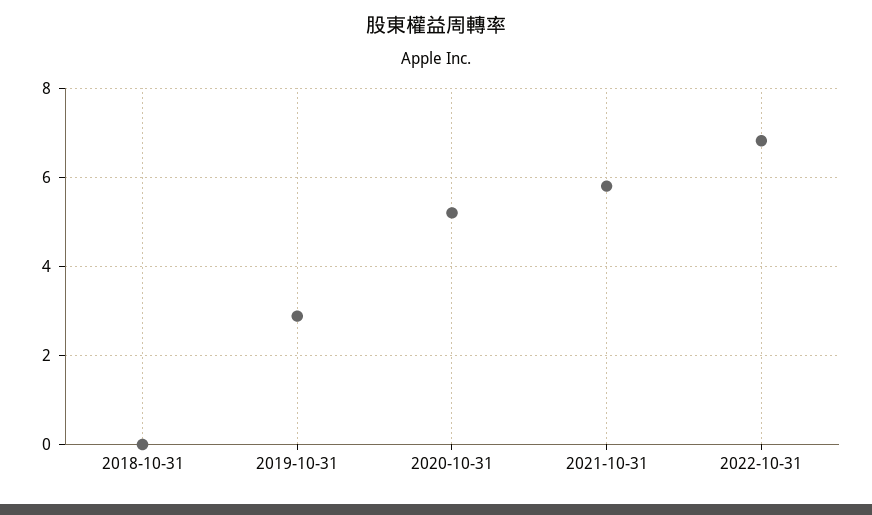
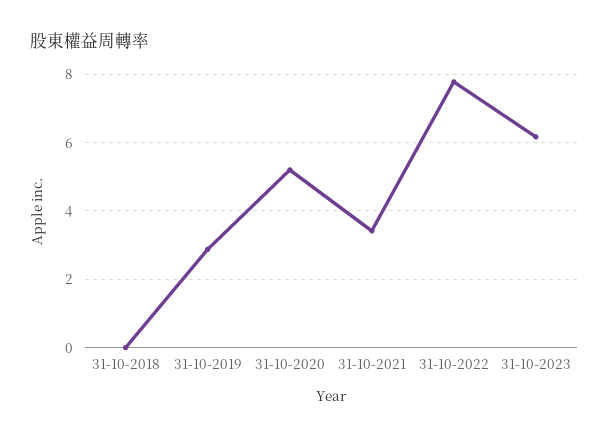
2021-10-31: 5.8 -> 3.4
2022-10-31: 6.8 -> 7.8
31-10-2023: none -> 6.2

